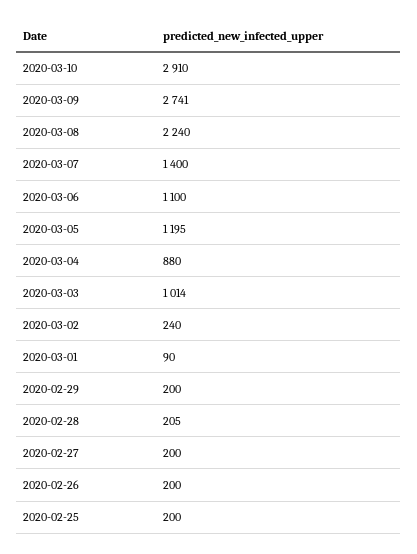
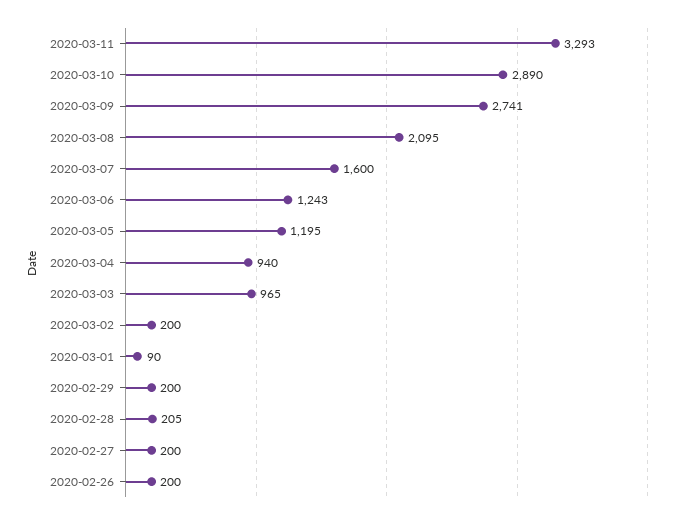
2020-03-10: 2910 -> 2890
2020-03-08: 2240 -> 2095
2020-03-07: 1400 -> 1600
2020-03-06: 1100 -> 1243
2020-03-04: 880 -> 940
2020-03-03: 1014 -> 965
2020-03-02: 240 -> 200
2020-02-25: 200 -> none
2020-03-11: none -> 3293

